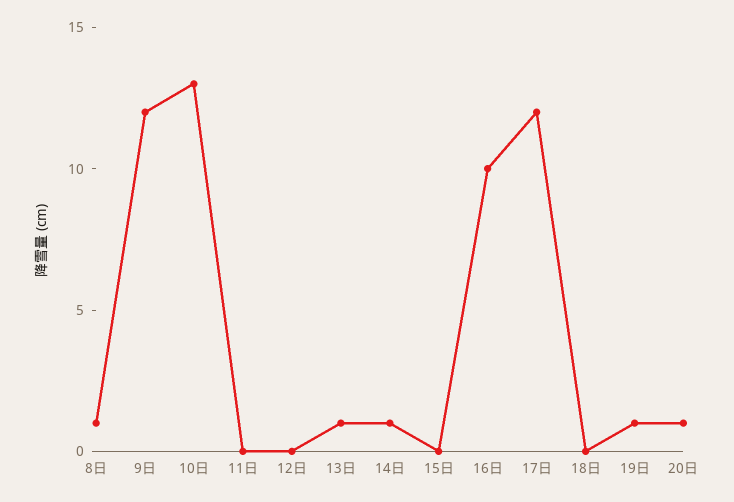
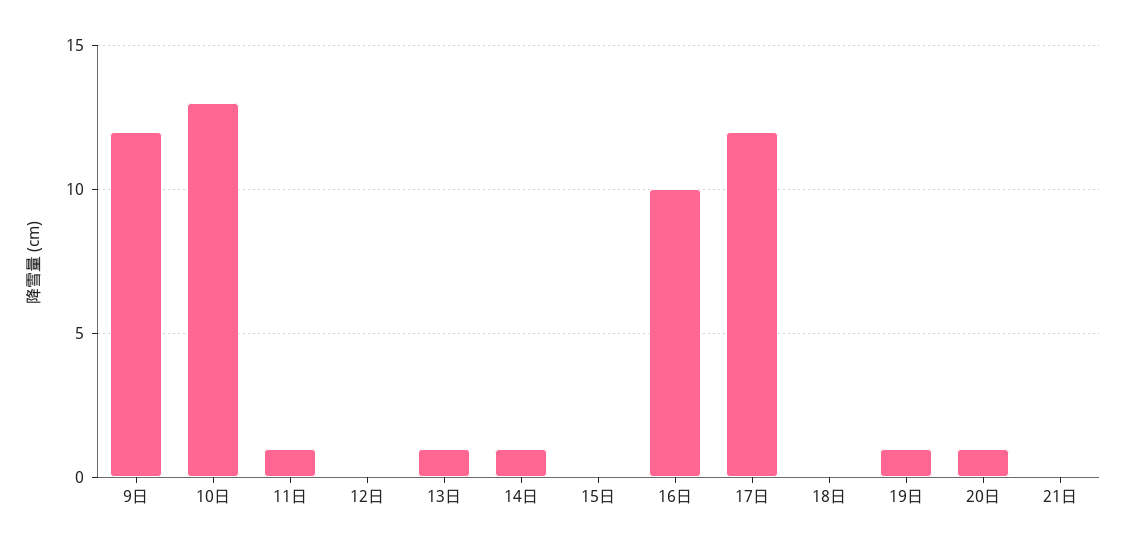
8日: 1 -> none
11日: 0 -> 1
21日: none -> 0

